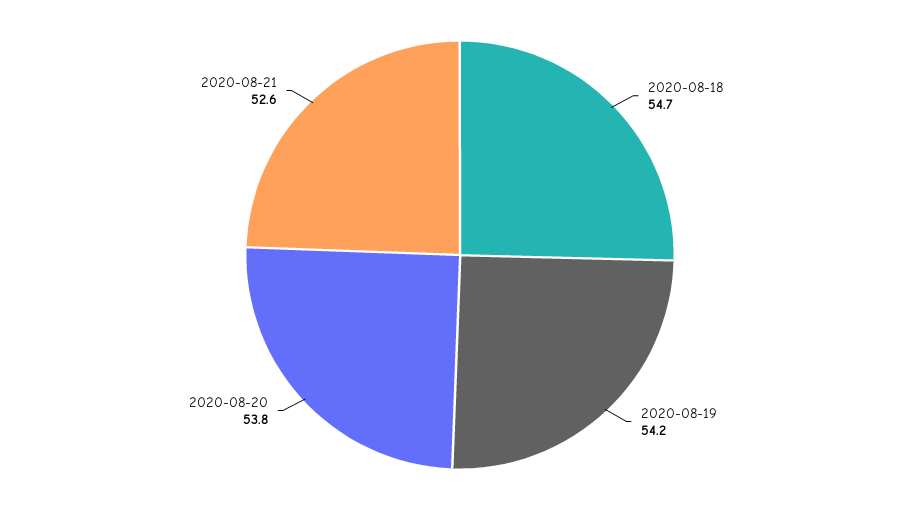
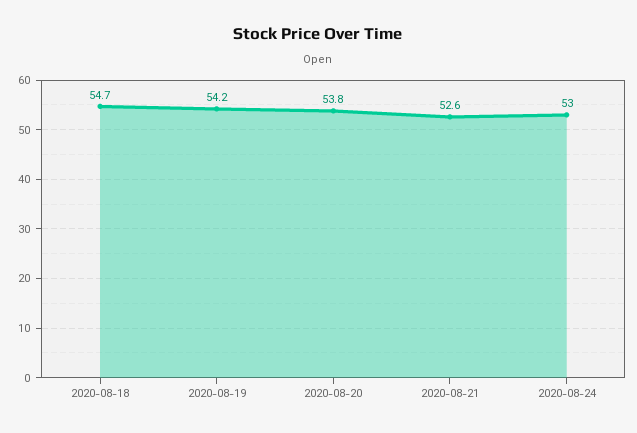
2020-08-24: none -> 53

